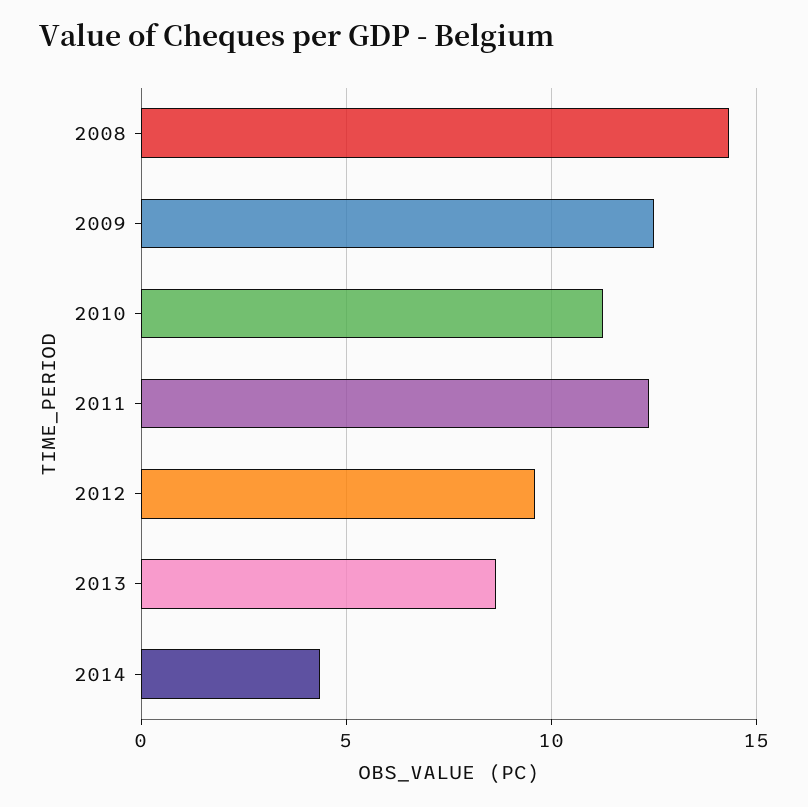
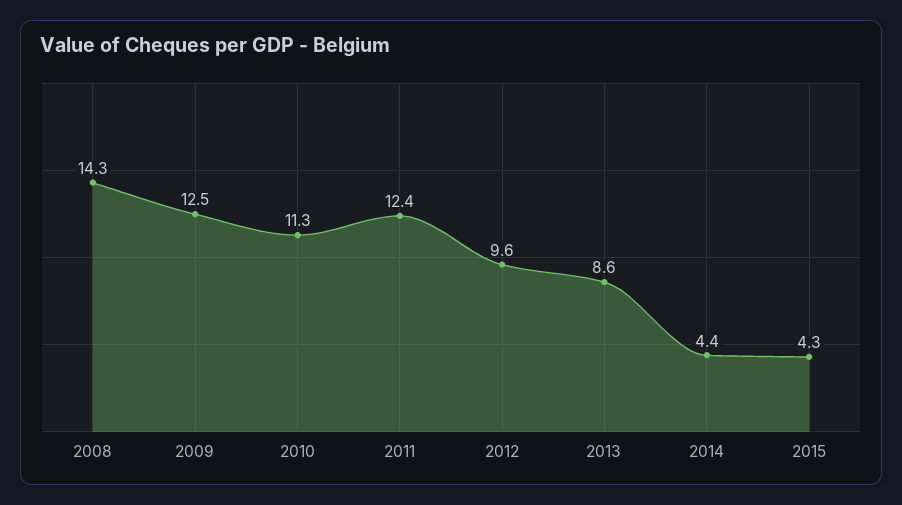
2015: none -> 4.3

